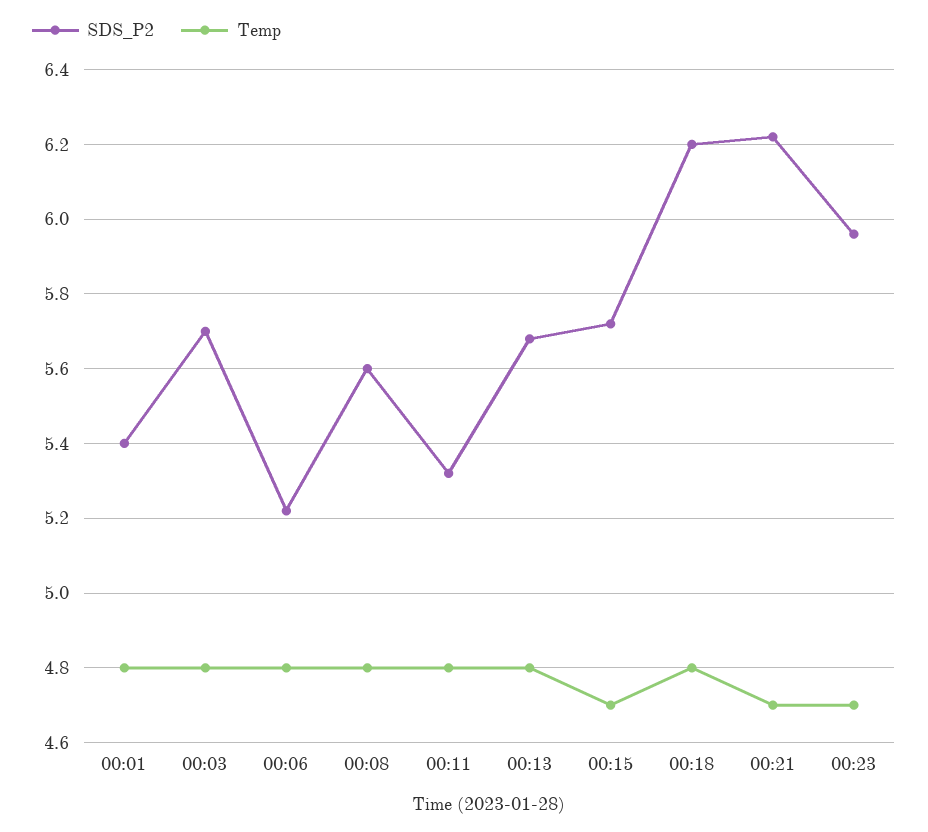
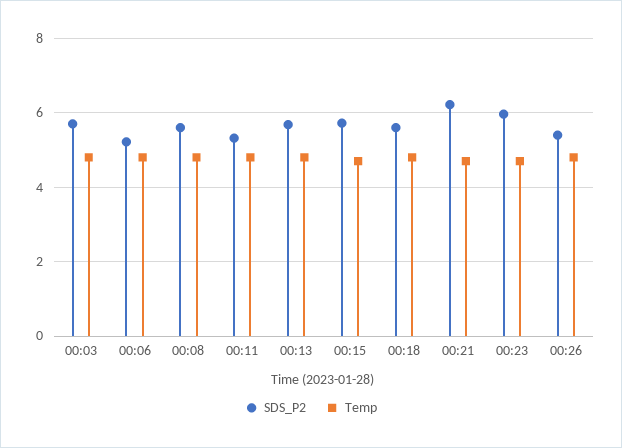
SDS_P2, 00:01: 5.4 -> none
Temp, 00:01: 4.8 -> none
SDS_P2, 00:18: 6.2 -> 5.6
SDS_P2, 00:26: none -> 5.4
Temp, 00:26: none -> 4.8

